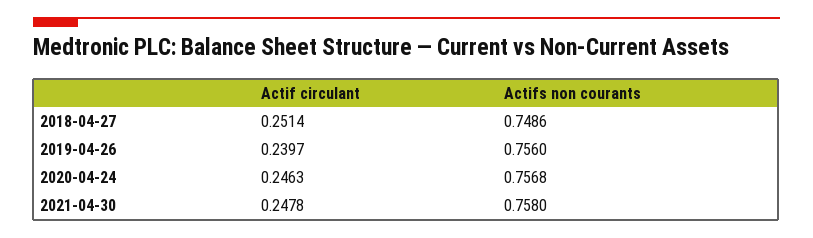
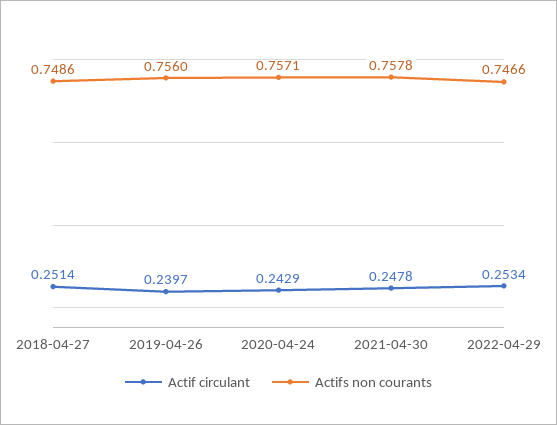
Actif circulant, 2020-04-24: 0.2463 -> 0.2429
Actifs non courants, 2020-04-24: 0.7568 -> 0.7571
Actifs non courants, 2021-04-30: 0.758 -> 0.7578
Actif circulant, 2022-04-29: none -> 0.2534
Actifs non courants, 2022-04-29: none -> 0.7466

